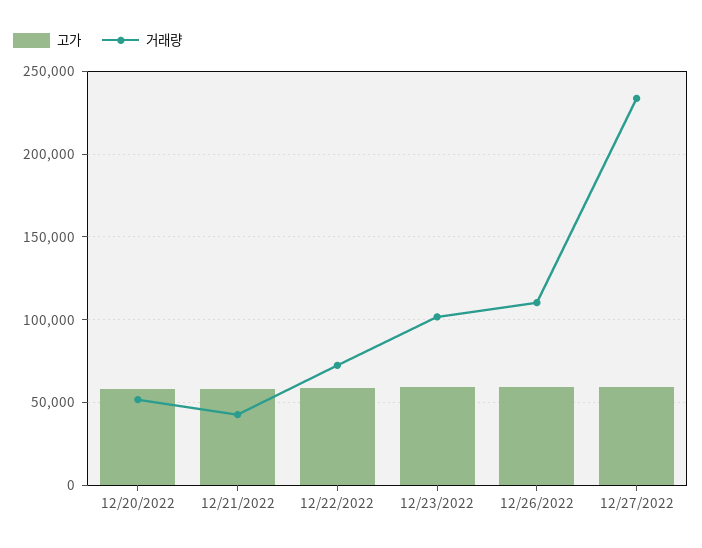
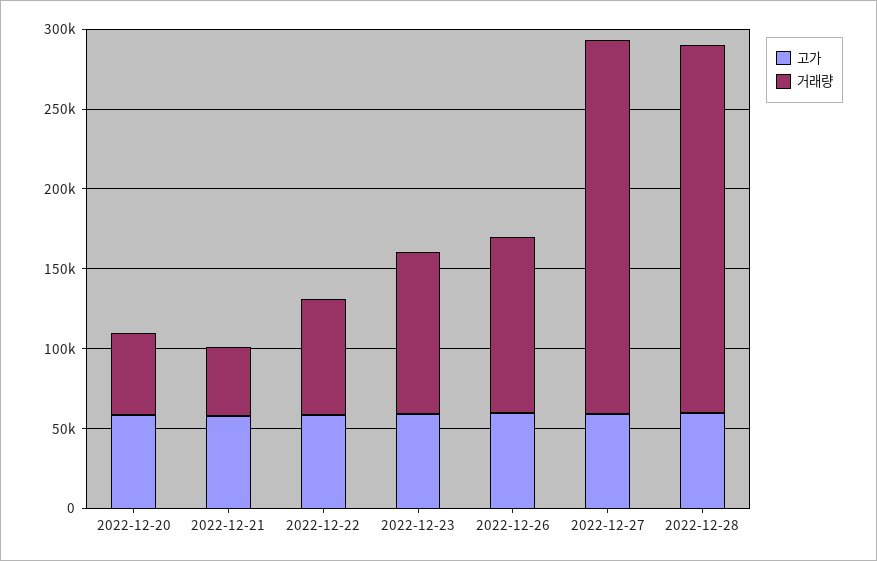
고가, 2022-12-28: none -> 60000
거래량, 2022-12-28: none -> 230000

